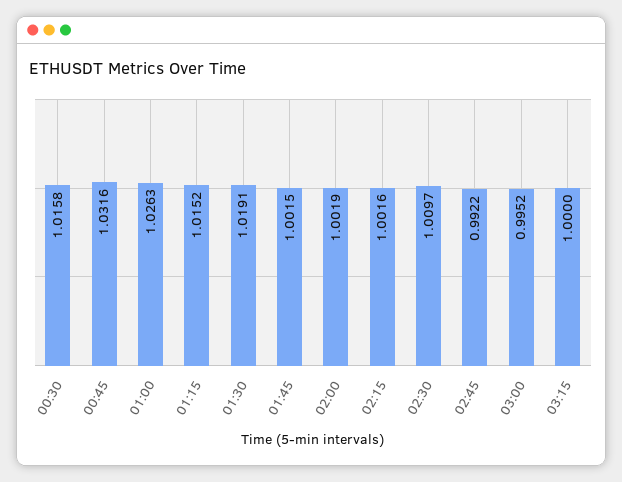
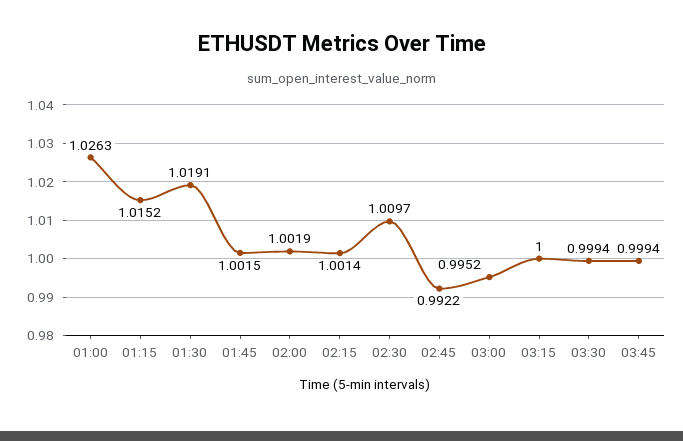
00:30: 1.0158 -> none
00:45: 1.0316 -> none
02:15: 1.0016 -> 1.0014
03:30: none -> 0.9994
03:45: none -> 0.9994

